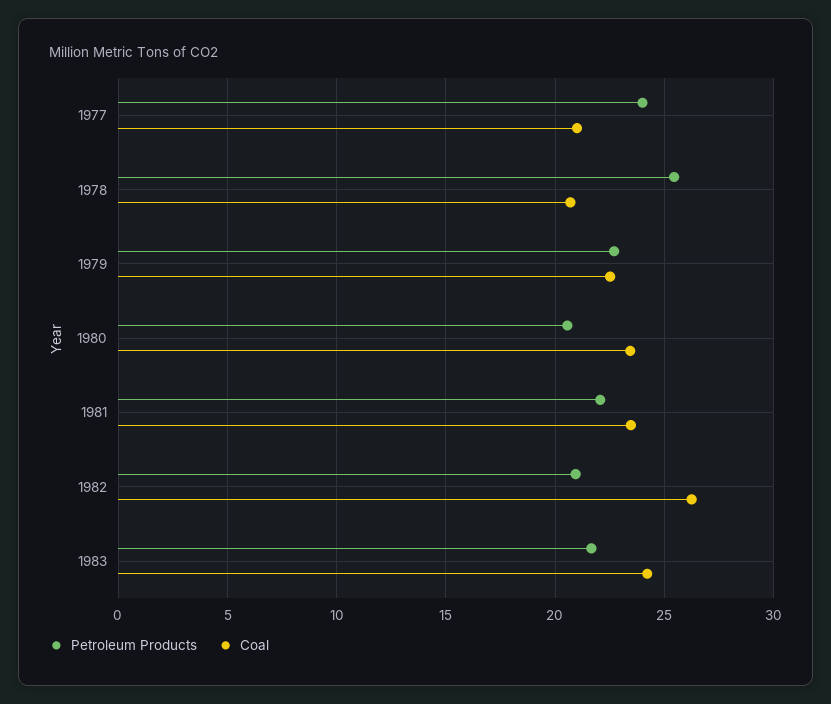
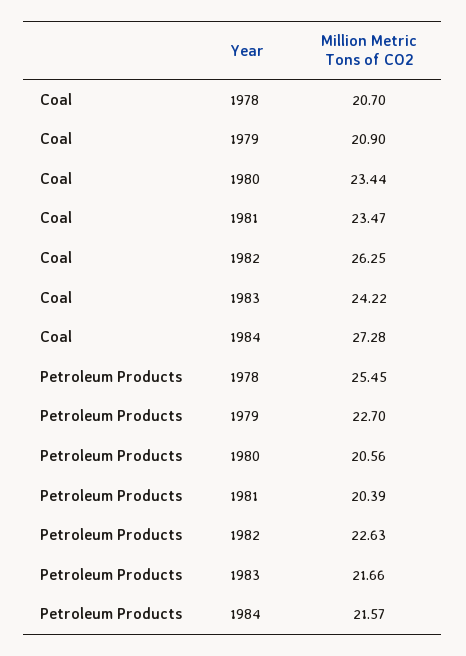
Petroleum Products, 1977: 24 -> none
Coal, 1977: 21 -> none
Coal, 1979: 22.5 -> 20.9
Petroleum Products, 1981: 22 -> 20.39
Petroleum Products, 1982: 21 -> 22.63
Coal, 1984: none -> 27.28
Petroleum Products, 1984: none -> 21.57

